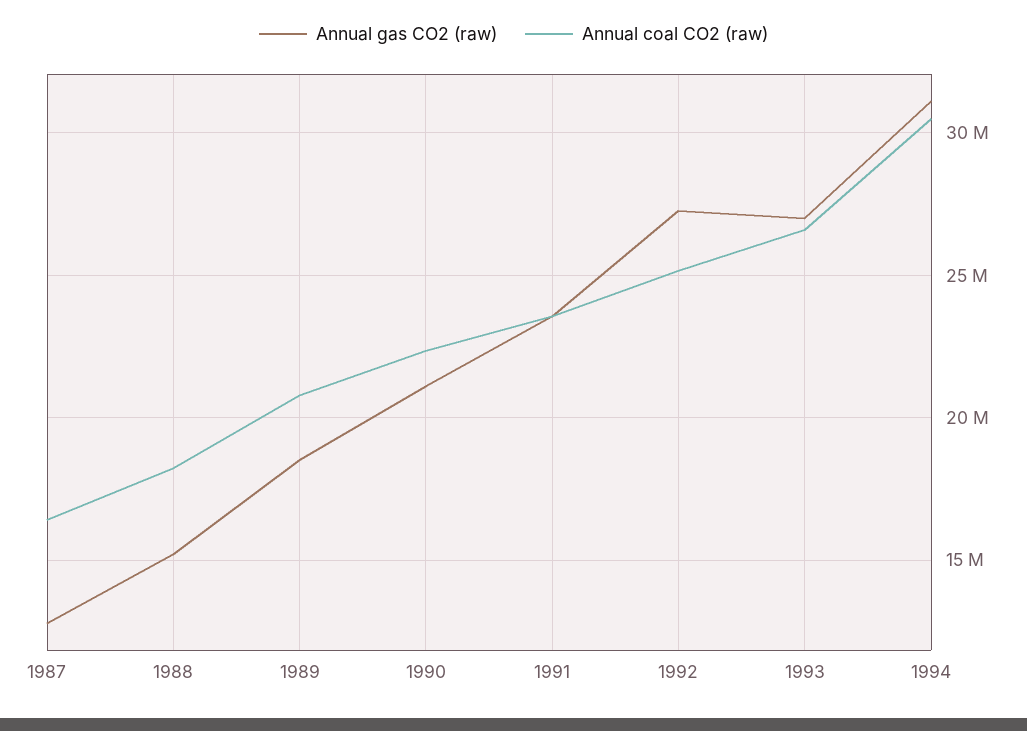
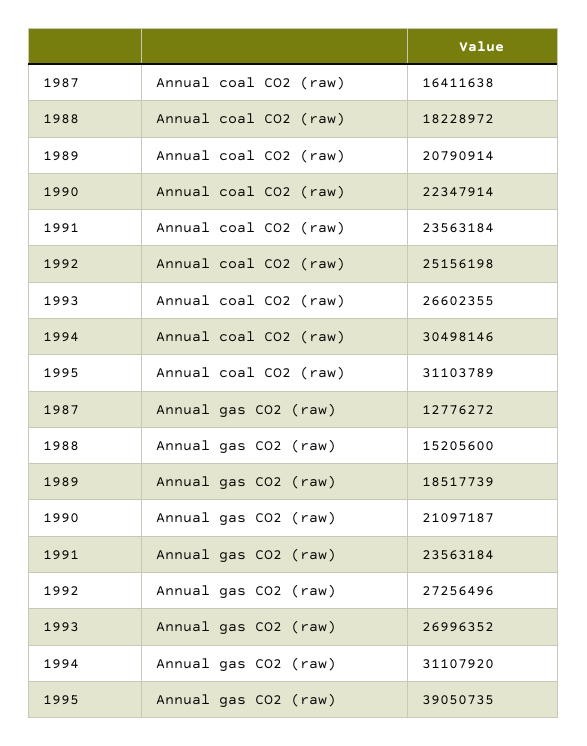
Annual coal CO2 (raw), 1995: none -> 31103789
Annual gas CO2 (raw), 1995: none -> 39050735

